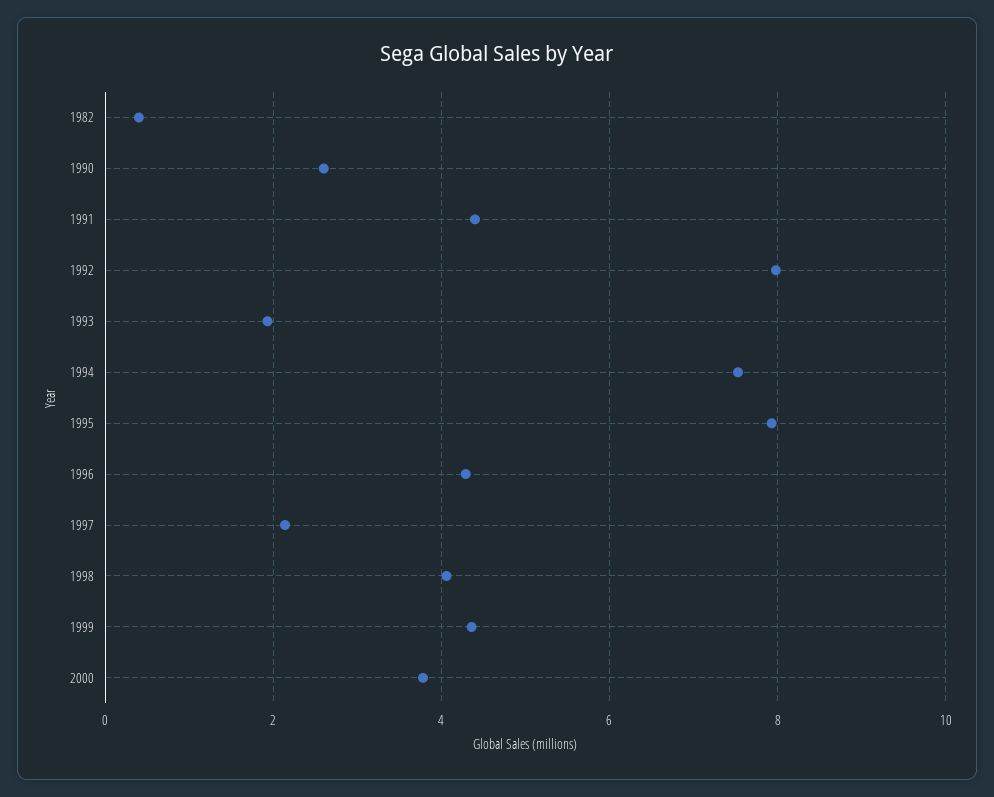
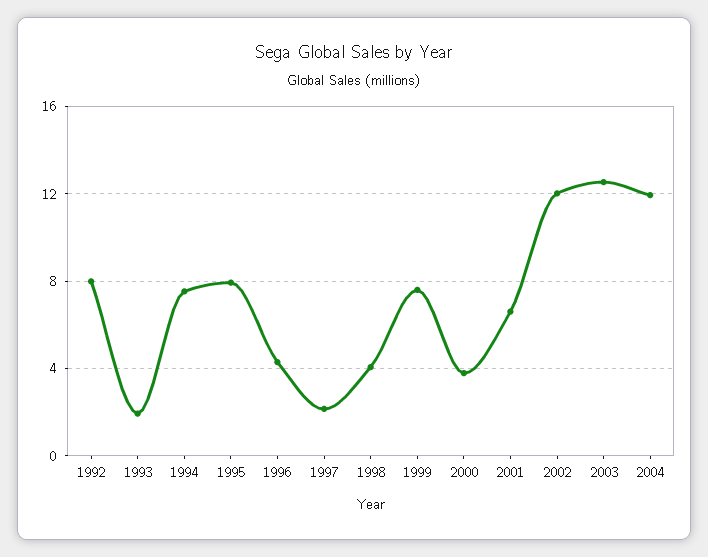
1982: 0.4 -> none
1990: 2.6 -> none
1991: 4.4 -> none
1999: 4.4 -> 7.5
2001: none -> 6.5
2002: none -> 12
2003: none -> 12.5
2004: none -> 12

